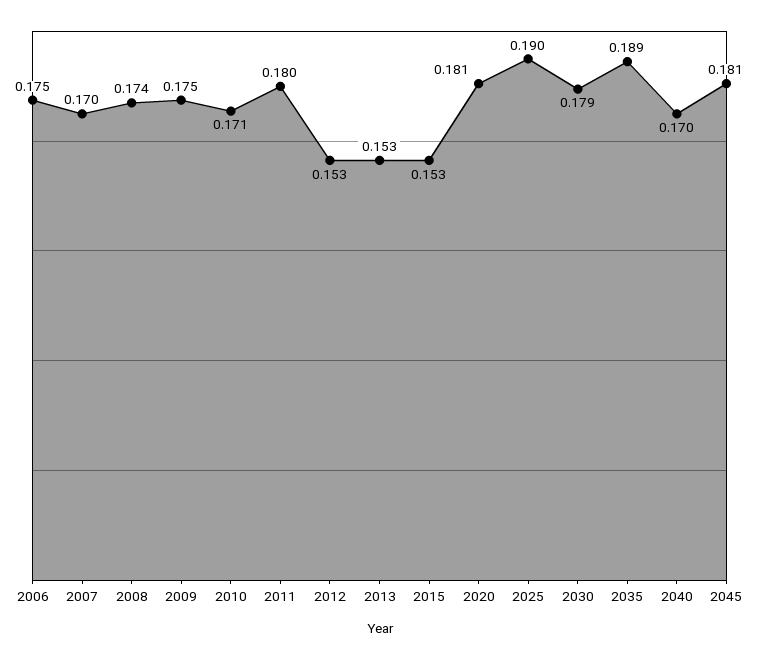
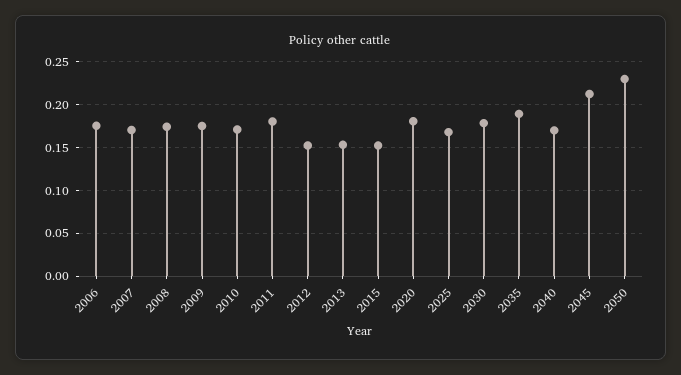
2025: 0.19 -> 0.17
2045: 0.181 -> 0.21
2050: none -> 0.23

